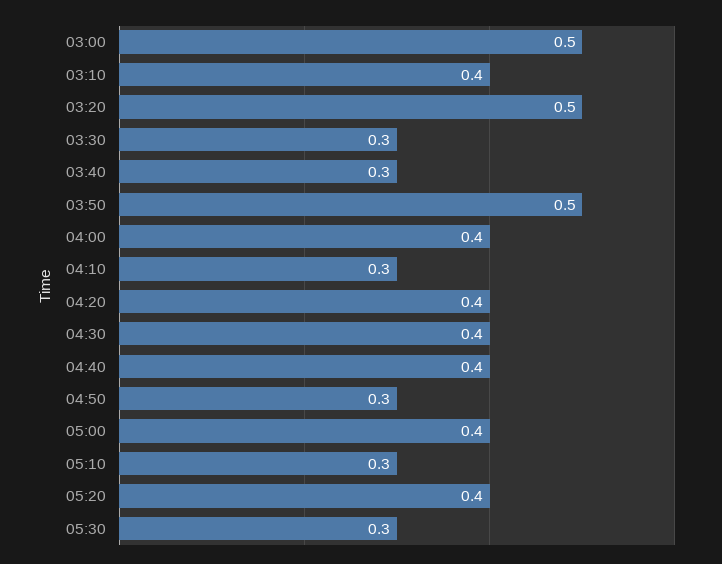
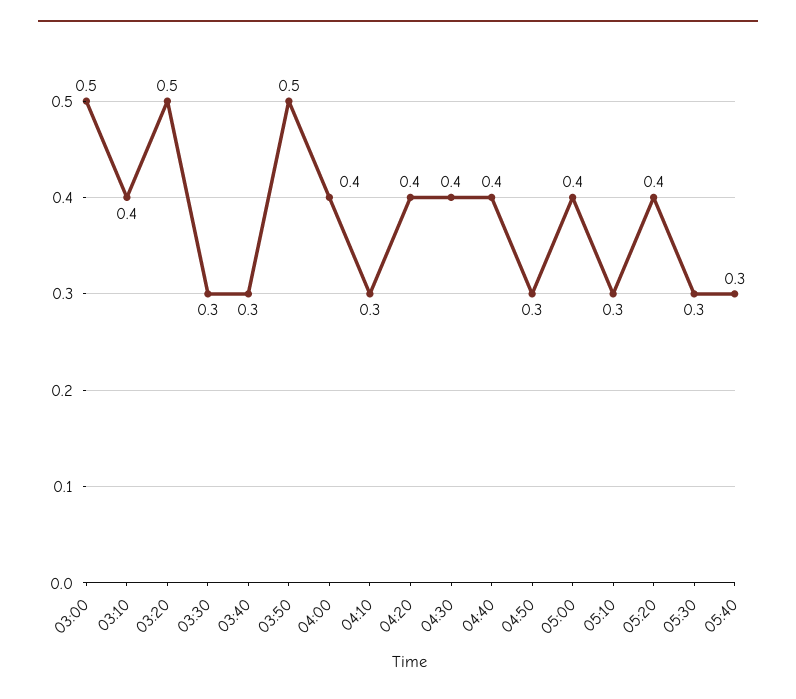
05:40: none -> 0.3

